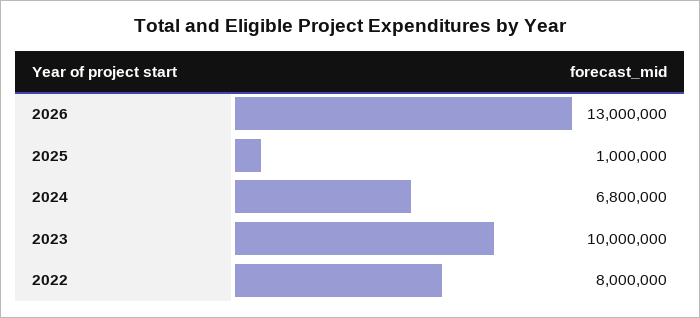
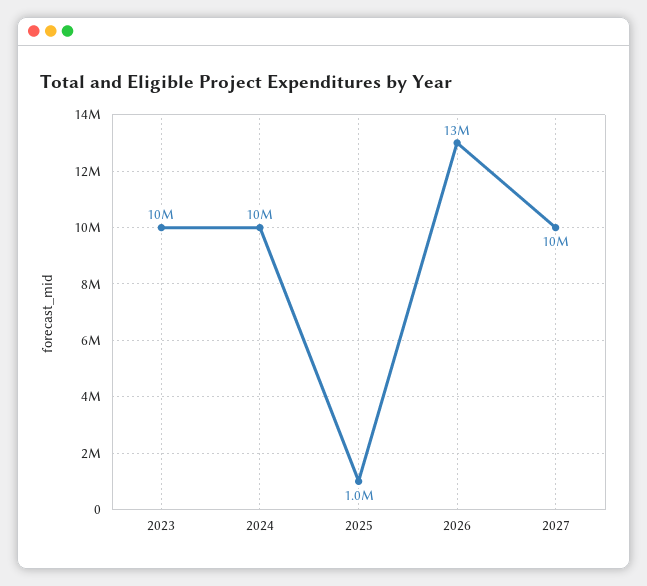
2024: 6800000 -> 10000000
2022: 8000000 -> none
2027: none -> 10000000

